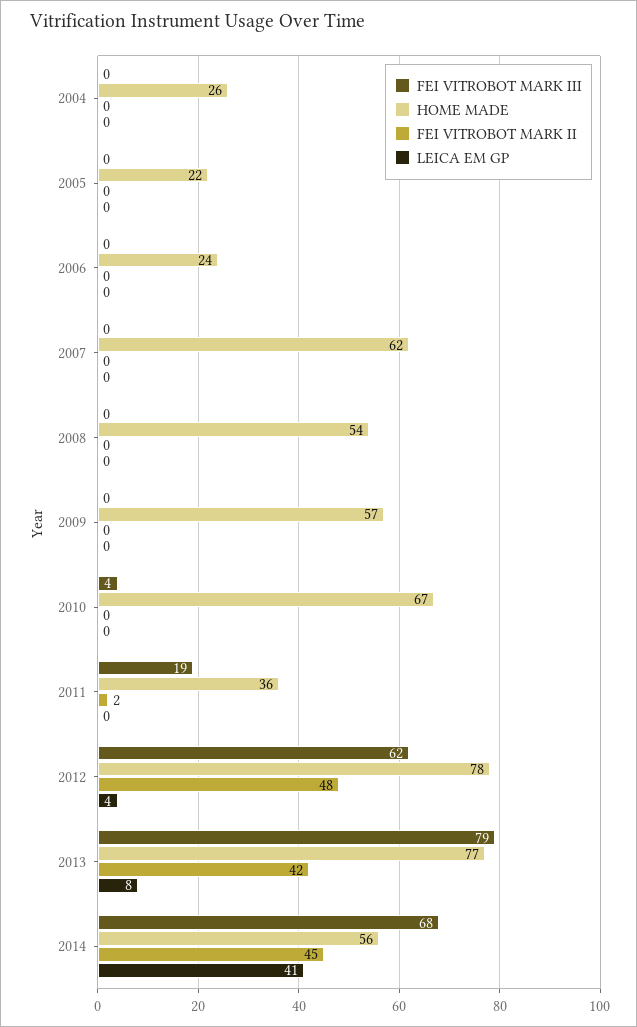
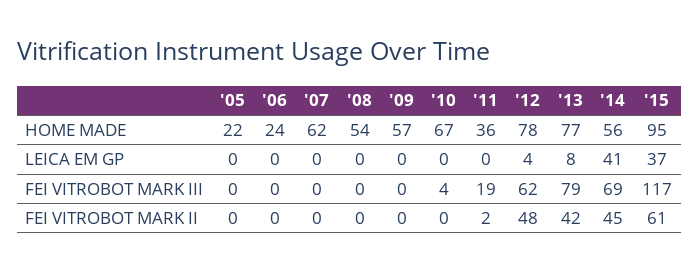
FEI VITROBOT MARK III, 2004: 0 -> none
HOME MADE, 2004: 26 -> none
FEI VITROBOT MARK II, 2004: 0 -> none
LEICA EM GP, 2004: 0 -> none
FEI VITROBOT MARK III, 2014: 68 -> 69
HOME MADE, '15: none -> 95
LEICA EM GP, '15: none -> 37
FEI VITROBOT MARK III, '15: none -> 117
FEI VITROBOT MARK II, '15: none -> 61

